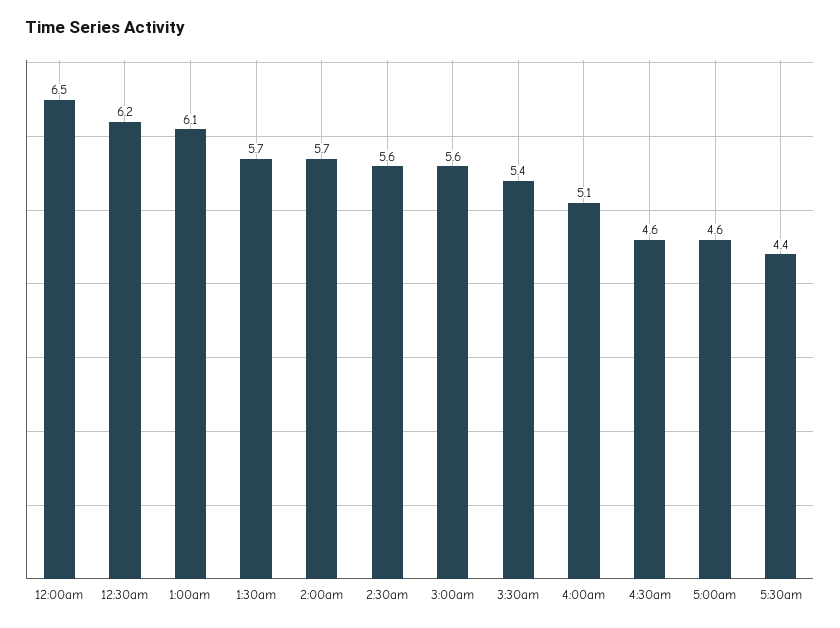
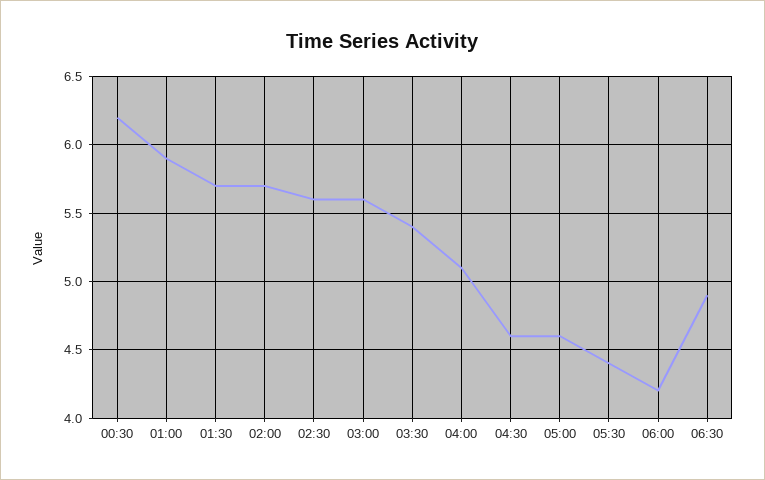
12:00am: 6.5 -> none
1:00am: 6.1 -> 5.9
06:00: none -> 4.2
06:30: none -> 4.9

